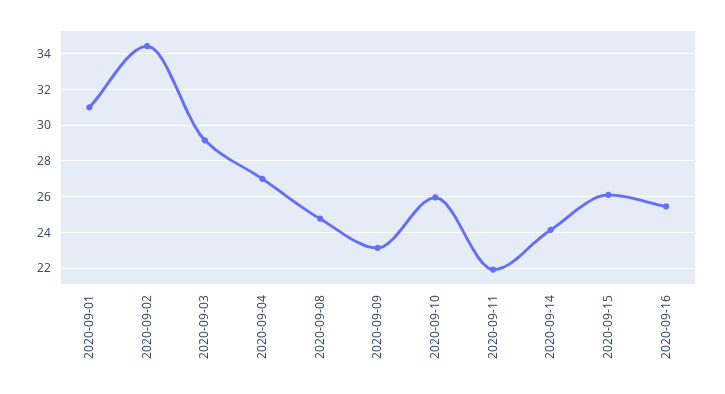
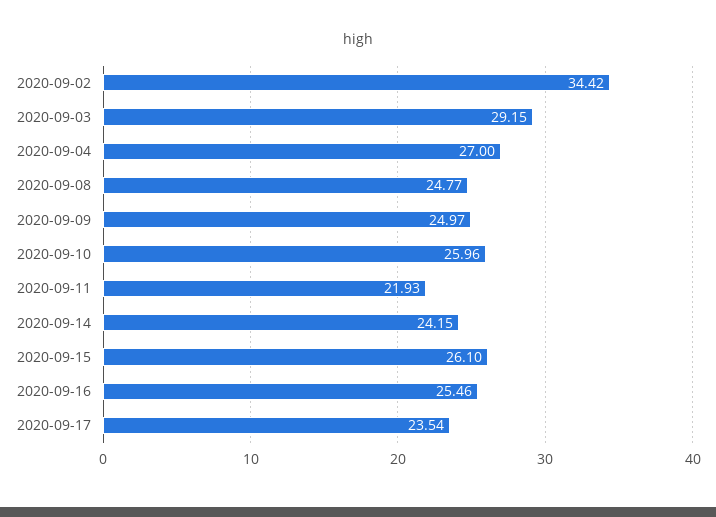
2020-09-01: 31 -> none
2020-09-09: 23 -> 24.97
2020-09-17: none -> 23.54

